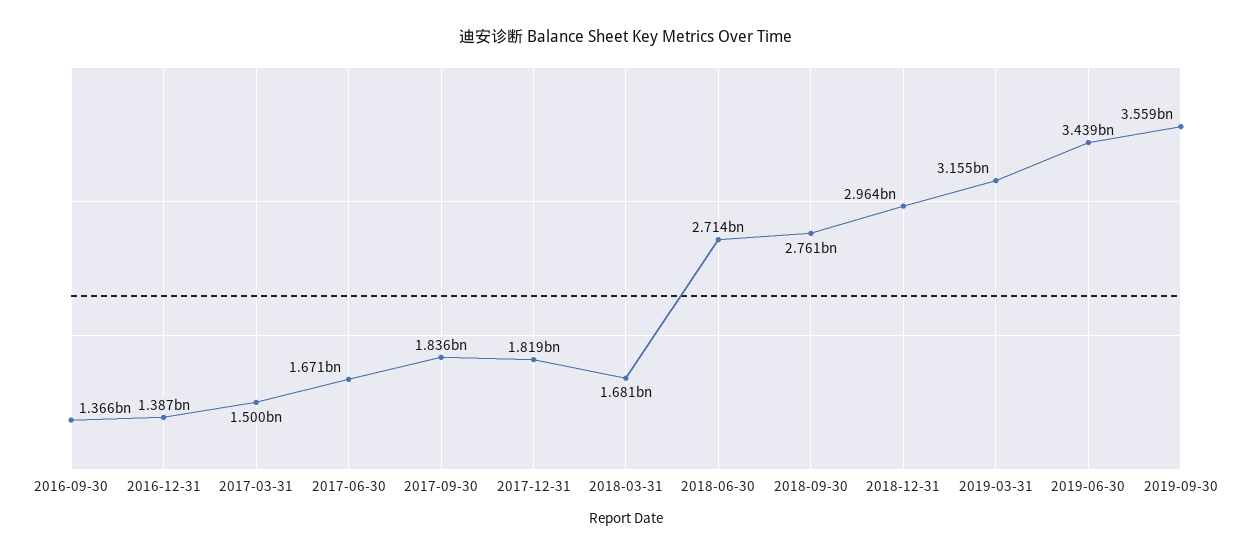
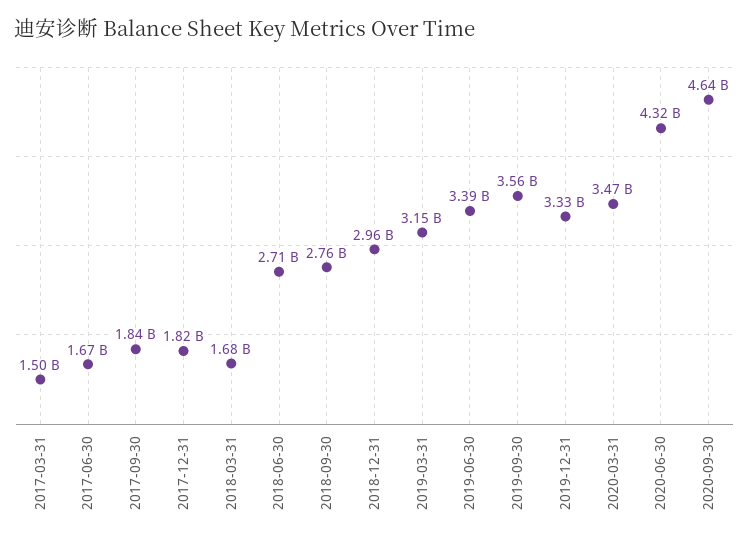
2016-09-30: 1366000000 -> none
2016-12-31: 1387000000 -> none
2019-06-30: 3439000000 -> 3390000000
2019-12-31: none -> 3330000000
2020-03-31: none -> 3470000000
2020-06-30: none -> 4320000000
2020-09-30: none -> 4640000000

